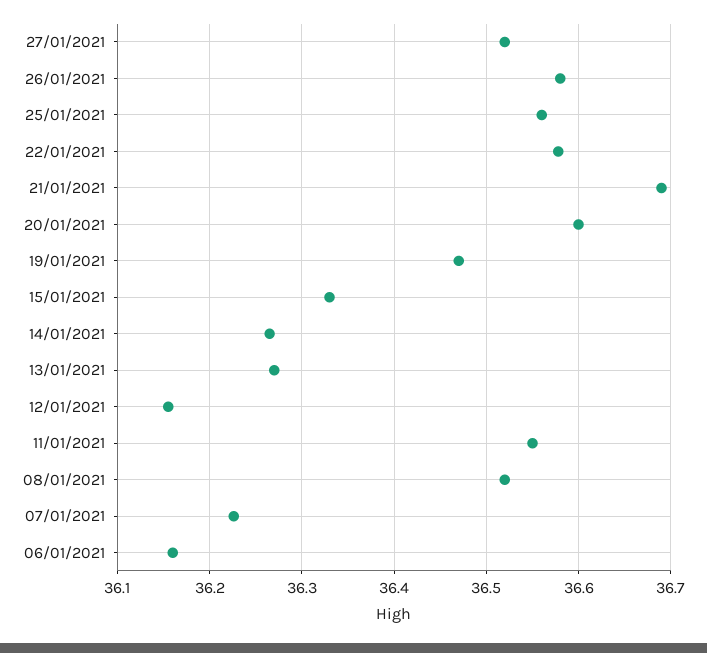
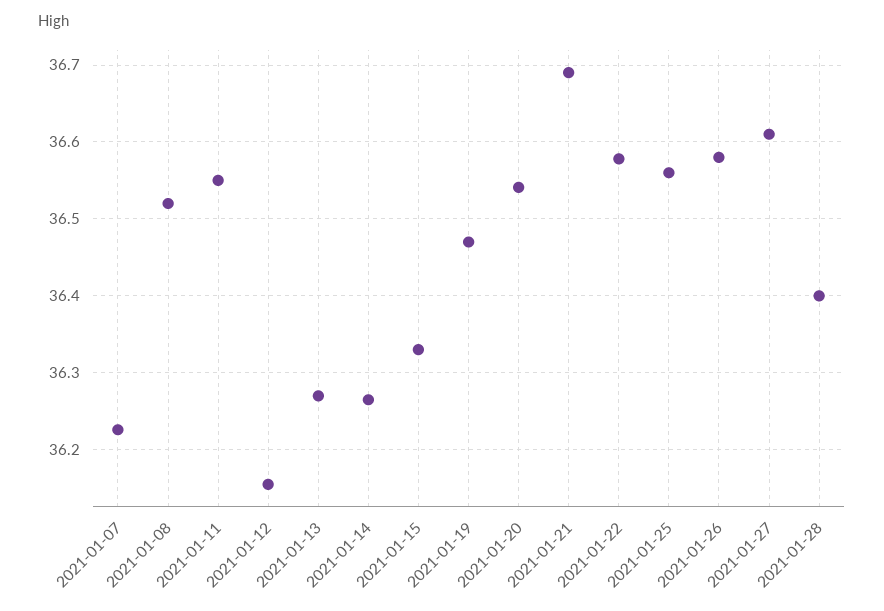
27/01/2021: 36.52 -> 36.61
20/01/2021: 36.6 -> 36.54
06/01/2021: 36.16 -> none
2021-01-28: none -> 36.4

